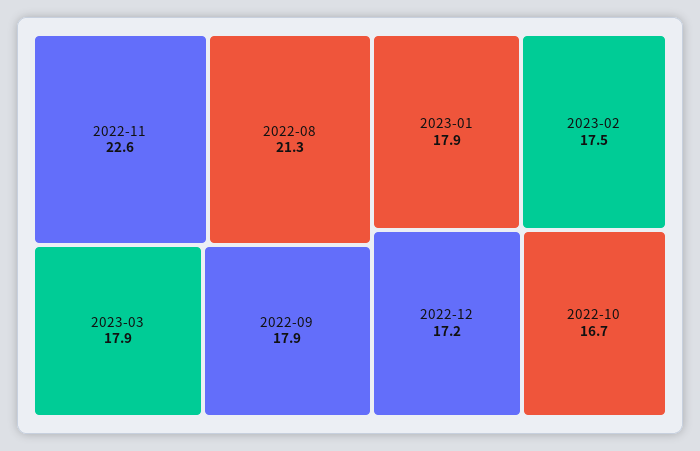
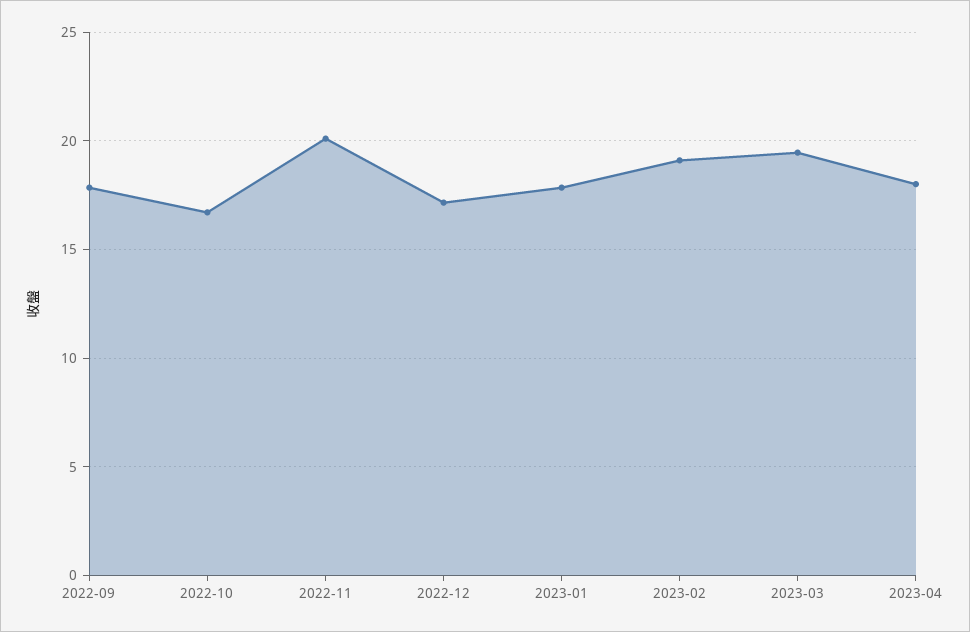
2022-11: 22.6 -> 20
2022-08: 21.3 -> none
2023-03: 17.9 -> 19.5
2023-02: 17.5 -> 19
2023-04: none -> 18

